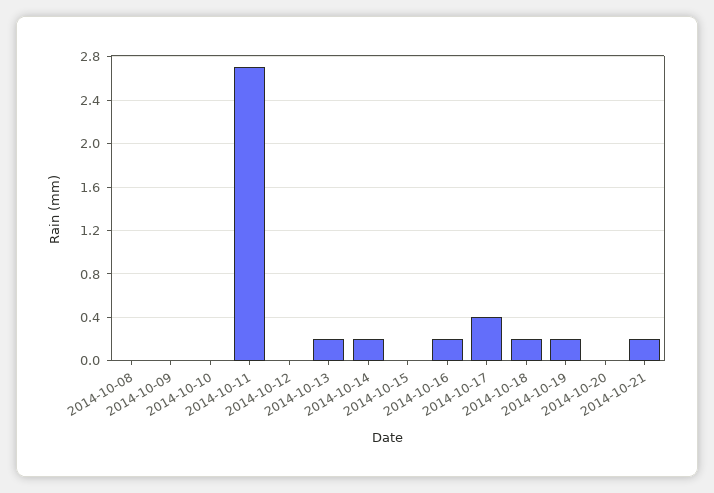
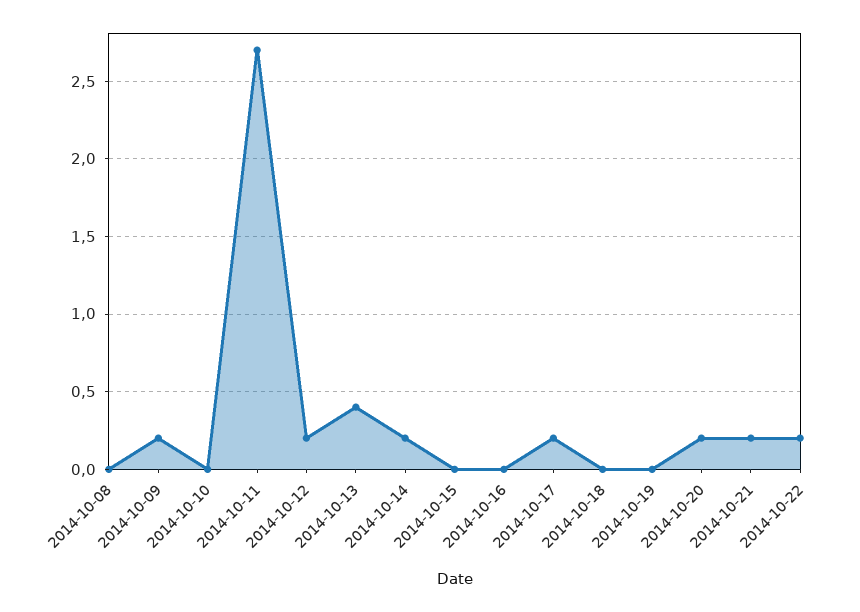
2014-10-09: 0 -> 0.2
2014-10-12: 0 -> 0.2
2014-10-13: 0.2 -> 0.4
2014-10-16: 0.2 -> 0
2014-10-17: 0.4 -> 0.2
2014-10-18: 0.2 -> 0
2014-10-19: 0.2 -> 0
2014-10-20: 0 -> 0.2
2014-10-22: none -> 0.2

